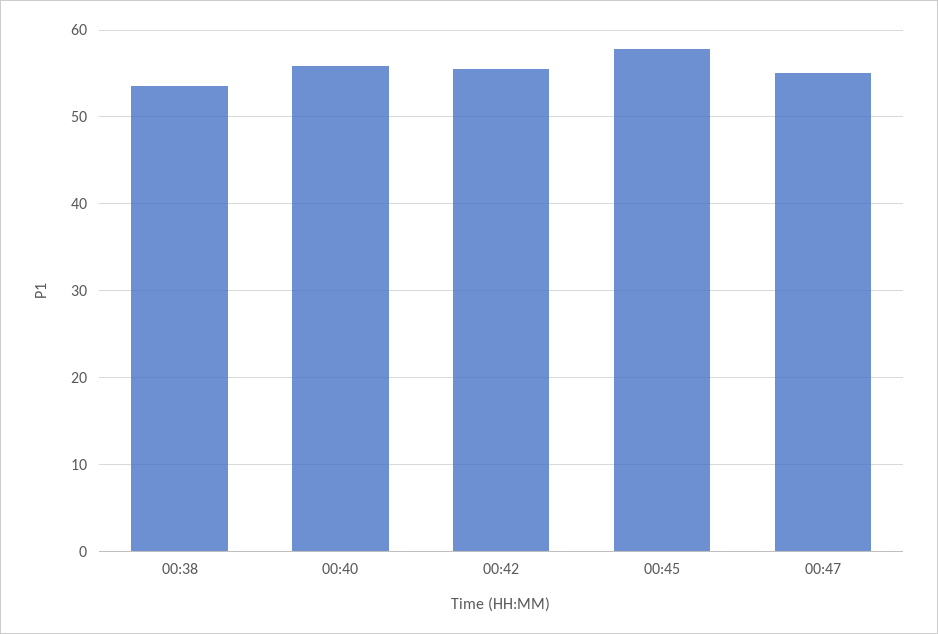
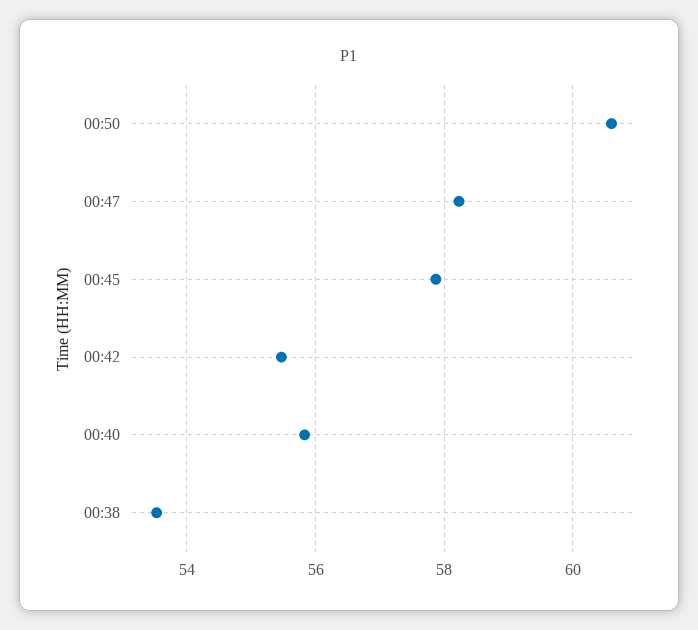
00:47: 55 -> 58.2
00:50: none -> 60.6

